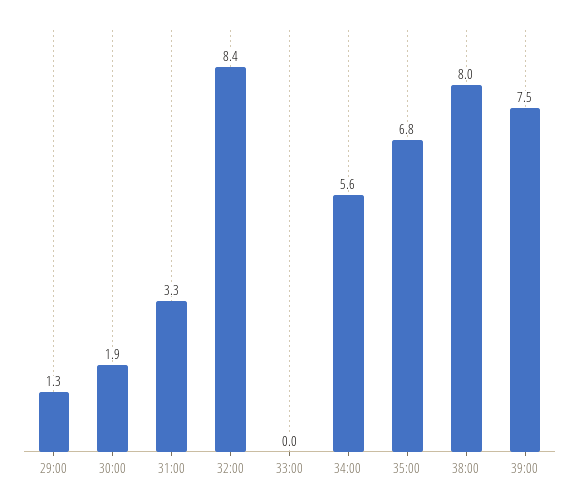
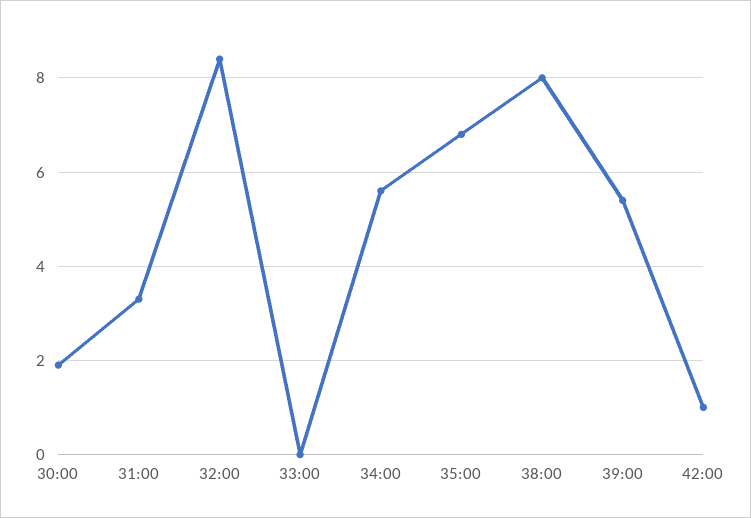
29:00: 1.3 -> none
39:00: 7.5 -> 5.5
42:00: none -> 1

